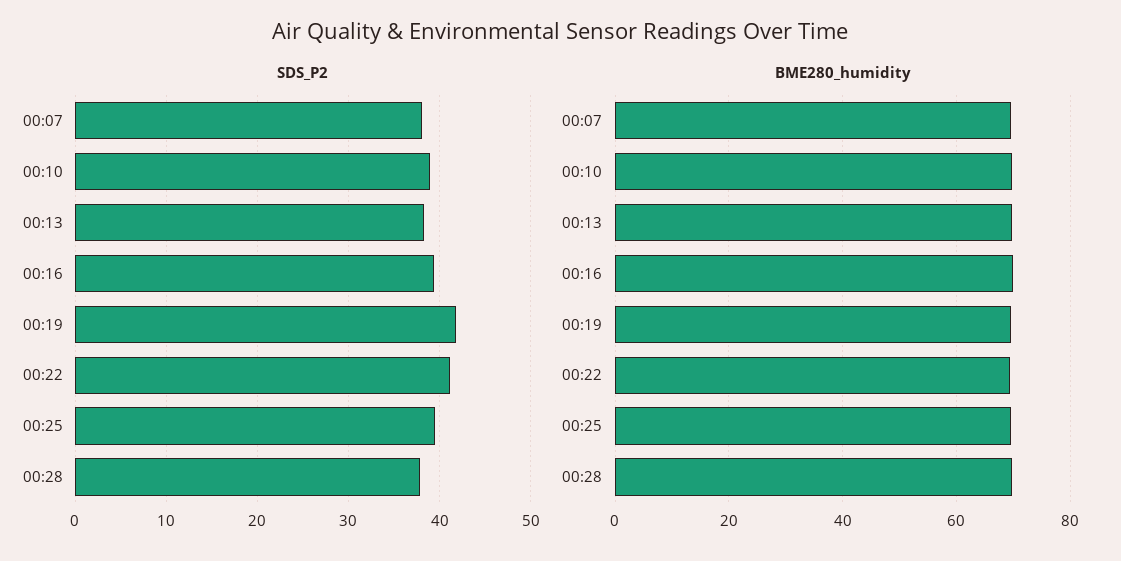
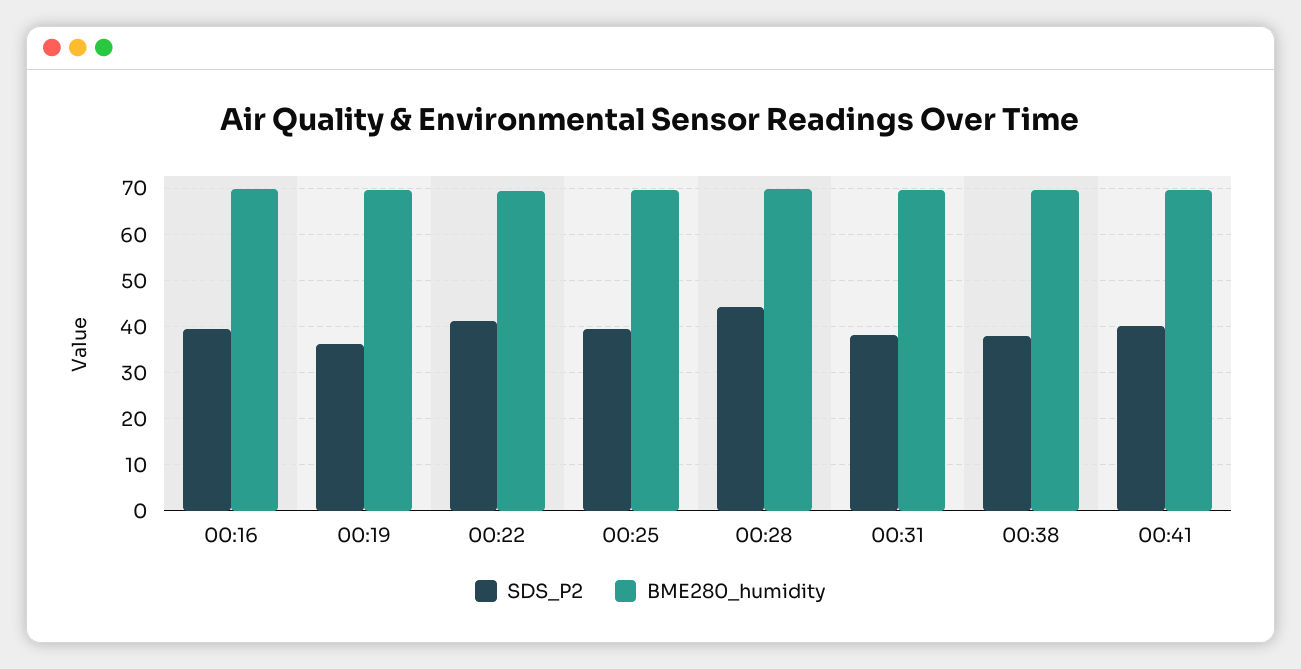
SDS_P2, 00:07: 38 -> none
SDS_P2, 00:10: 39 -> none
SDS_P2, 00:13: 38 -> none
SDS_P2, 00:19: 42 -> 36
SDS_P2, 00:28: 38 -> 44
BME280_humidity, 00:07: 70 -> none
BME280_humidity, 00:10: 70 -> none
BME280_humidity, 00:13: 70 -> none
SDS_P2, 00:31: none -> 38
BME280_humidity, 00:31: none -> 70
SDS_P2, 00:38: none -> 38
BME280_humidity, 00:38: none -> 70
SDS_P2, 00:41: none -> 40
BME280_humidity, 00:41: none -> 70

